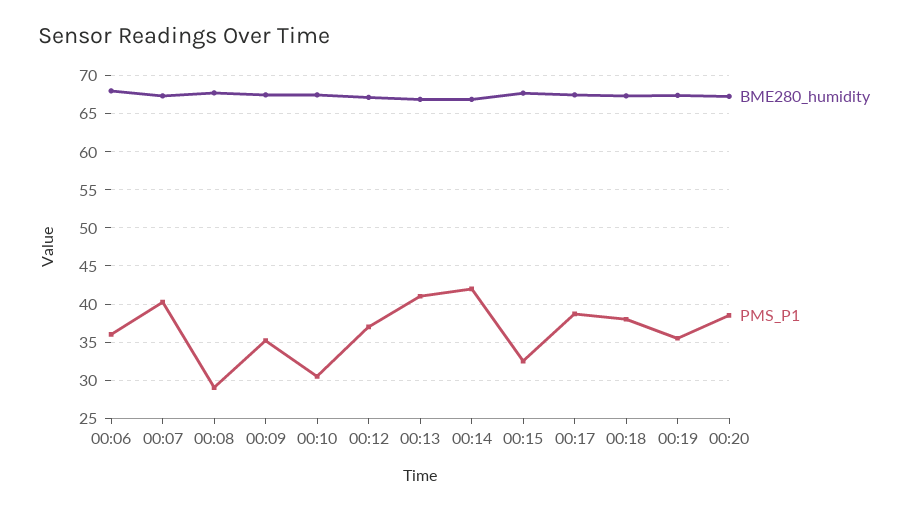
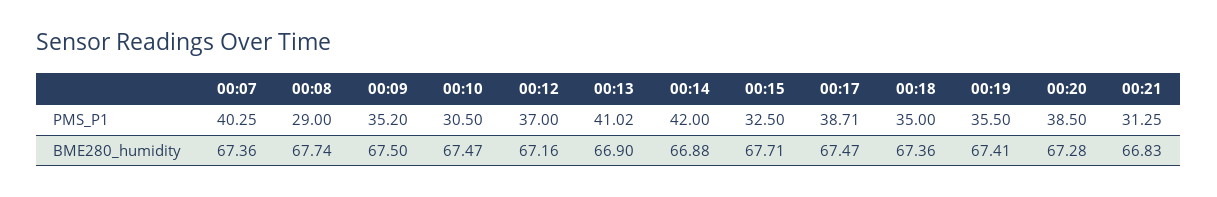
BME280_humidity, 00:06: 68 -> none
PMS_P1, 00:06: 36 -> none
PMS_P1, 00:18: 38 -> 35
PMS_P1, 00:21: none -> 31.25
BME280_humidity, 00:21: none -> 66.83

